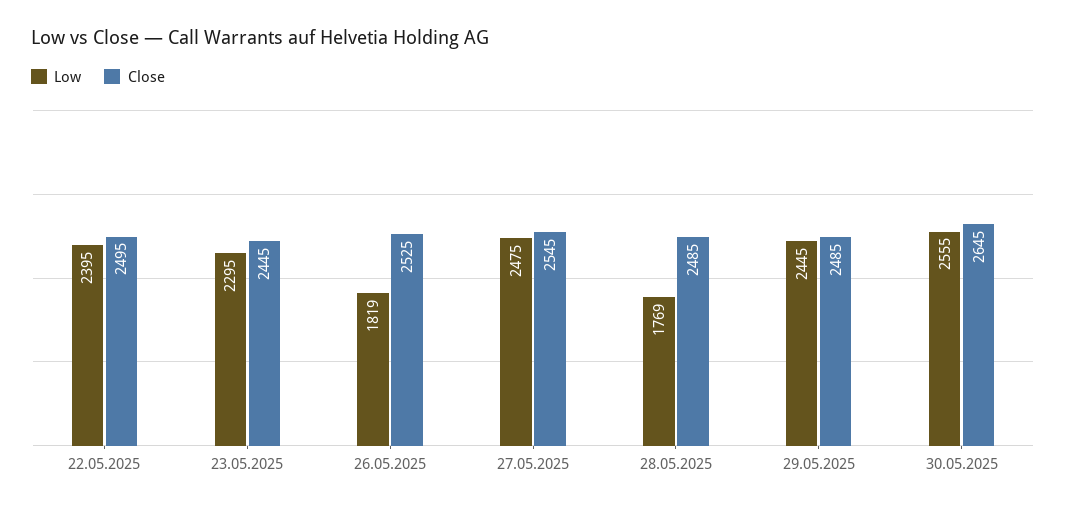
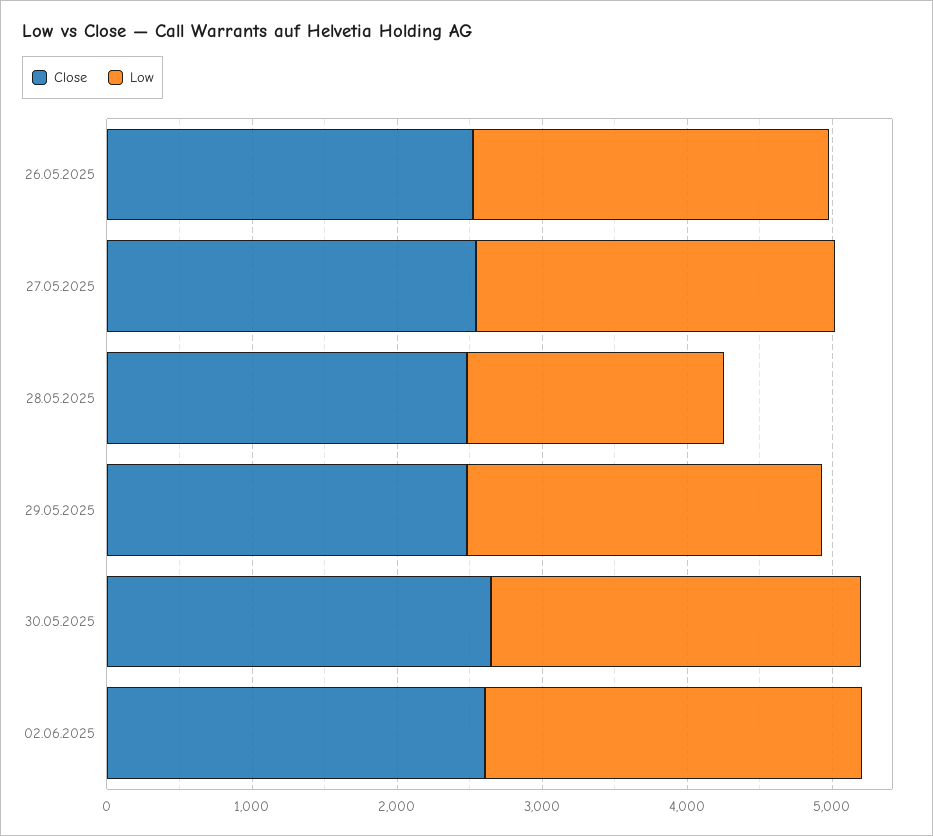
Low, 22.05.2025: 2395 -> none
Close, 22.05.2025: 2495 -> none
Low, 23.05.2025: 2295 -> none
Close, 23.05.2025: 2445 -> none
Low, 26.05.2025: 1819 -> 2400
Close, 02.06.2025: none -> 2600
Low, 02.06.2025: none -> 2600

